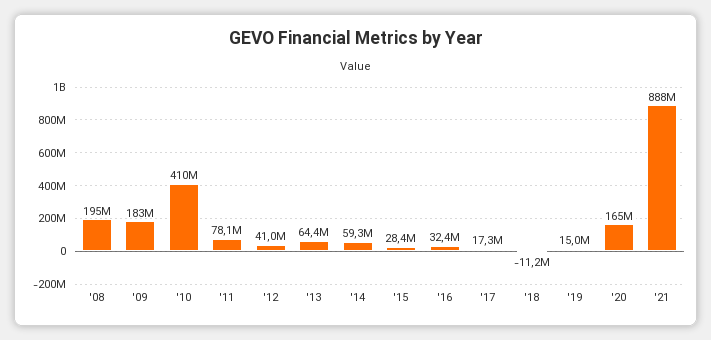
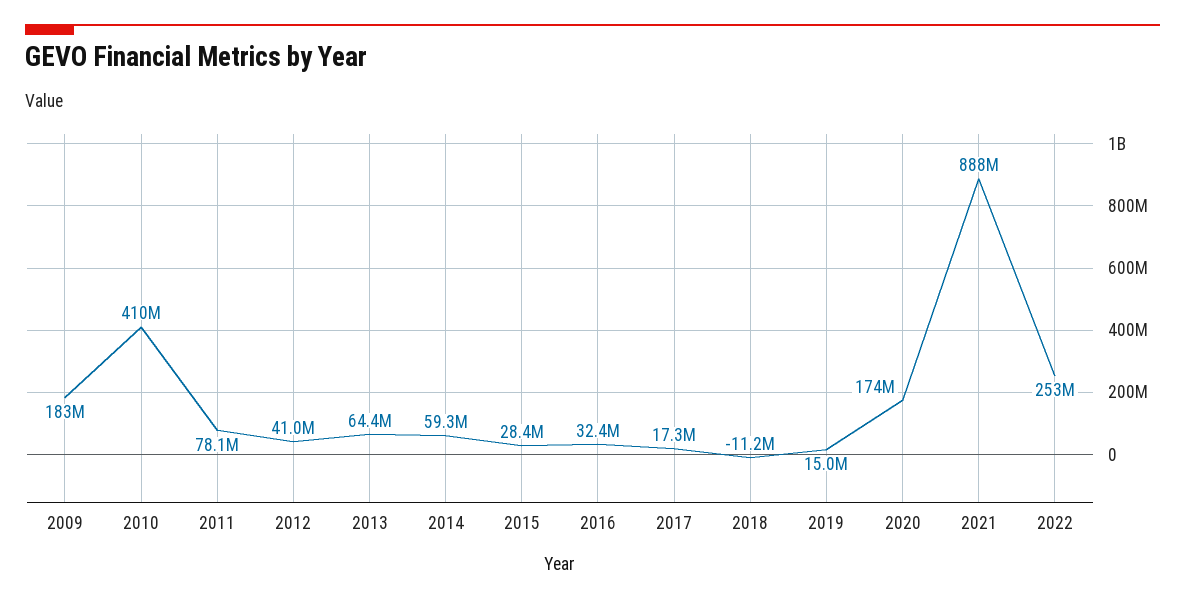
'08: 195000000 -> none
'20: 165000000 -> 174000000
2022: none -> 253000000

